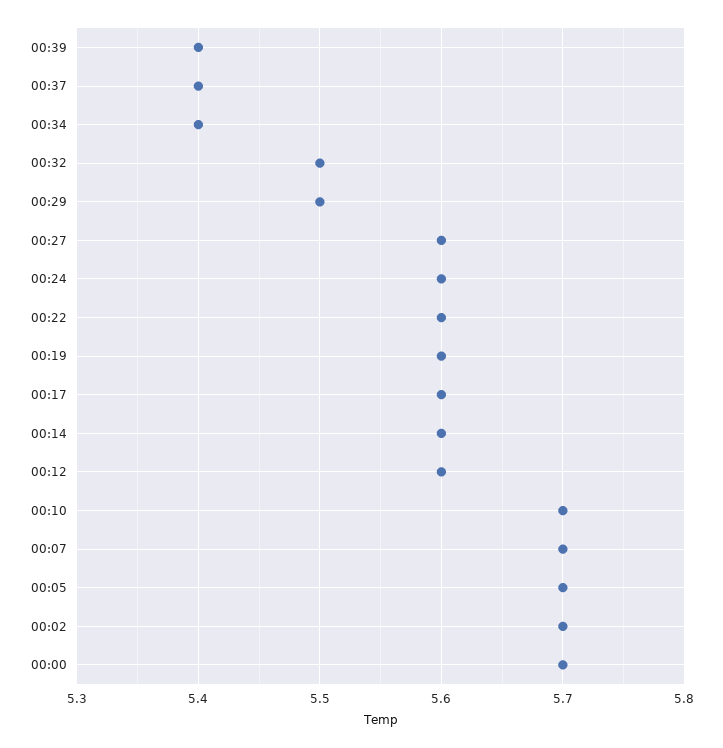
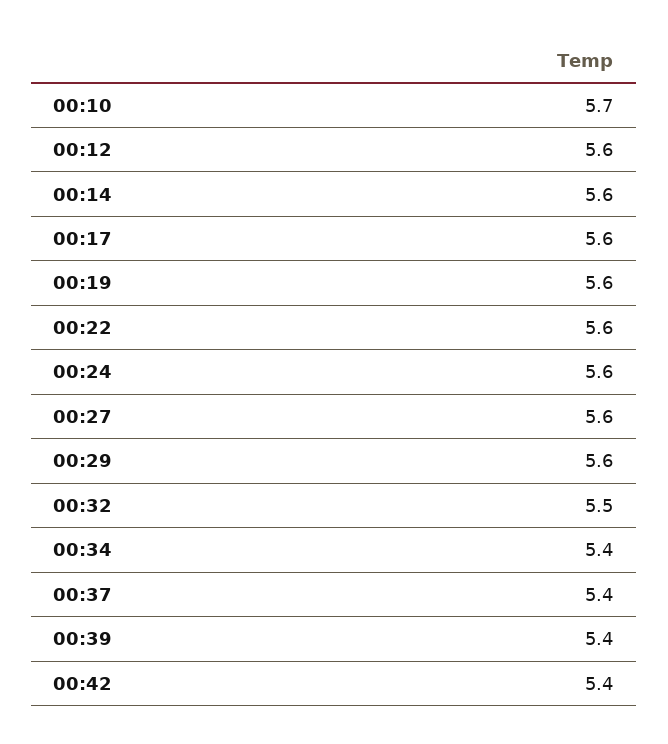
00:29: 5.5 -> 5.6
00:07: 5.7 -> none
00:05: 5.7 -> none
00:02: 5.7 -> none
00:00: 5.7 -> none
00:42: none -> 5.4

